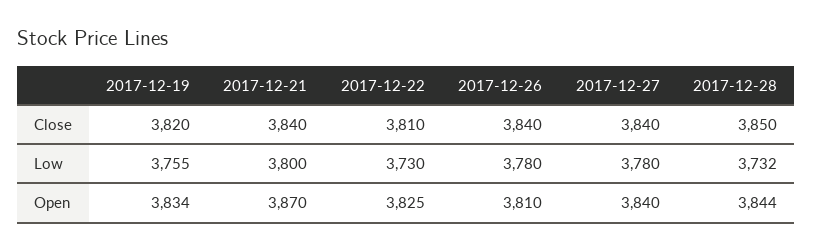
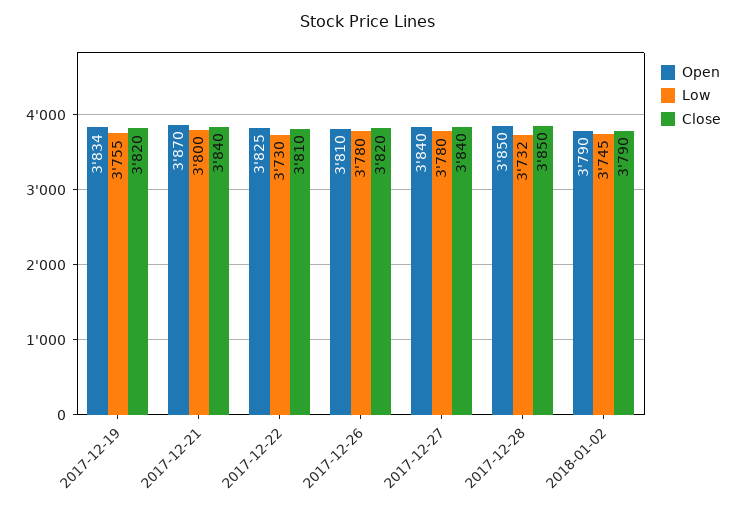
Close, 2017-12-26: 3840 -> 3820
Open, 2017-12-28: 3844 -> 3850
Open, 2018-01-02: none -> 3790
Low, 2018-01-02: none -> 3745
Close, 2018-01-02: none -> 3790

